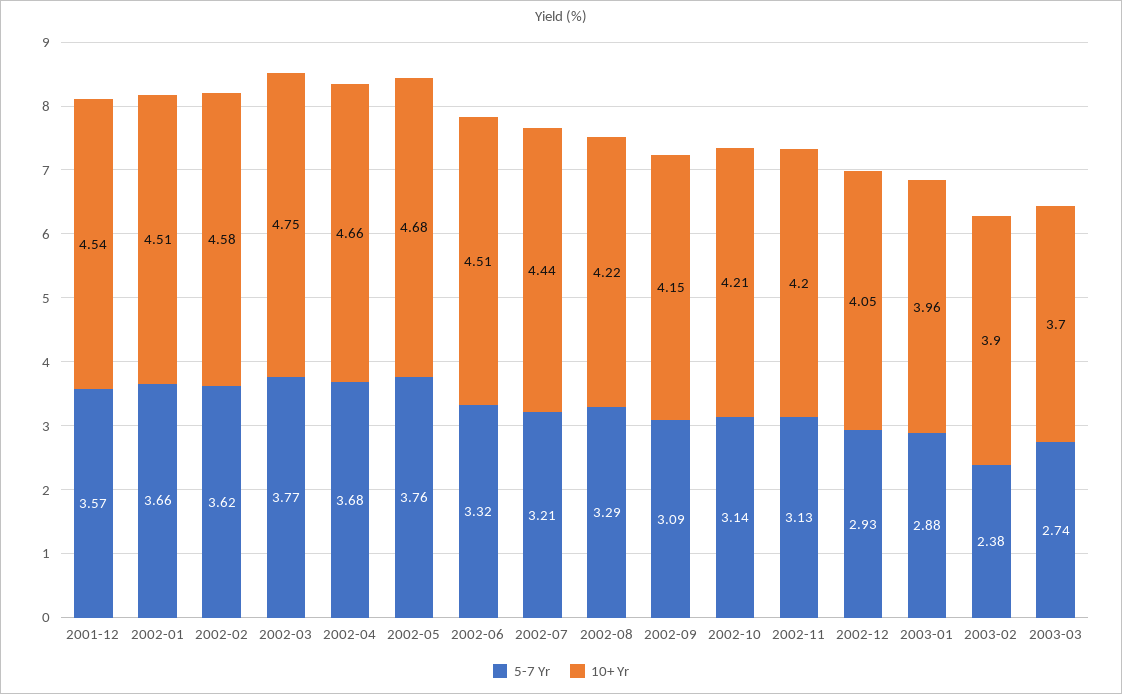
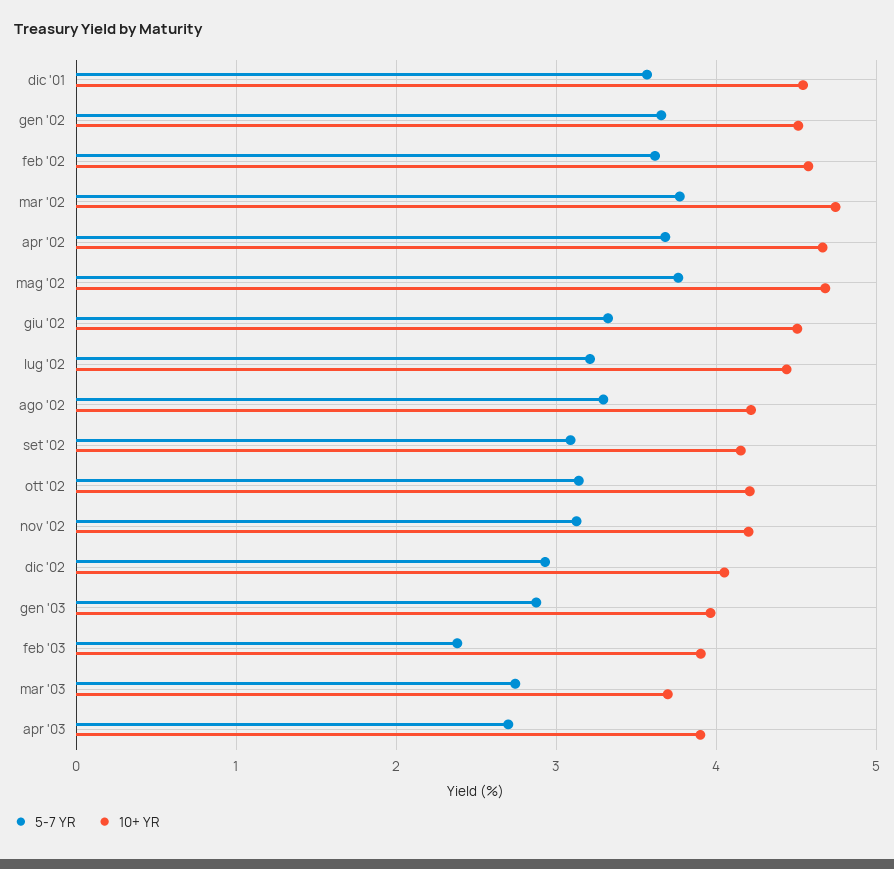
5-7 Yr, apr '03: none -> 2.7
10+ Yr, apr '03: none -> 3.9

